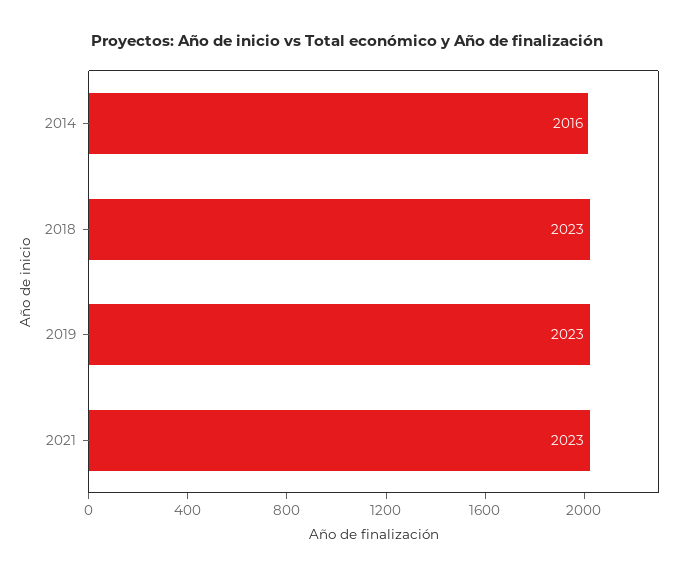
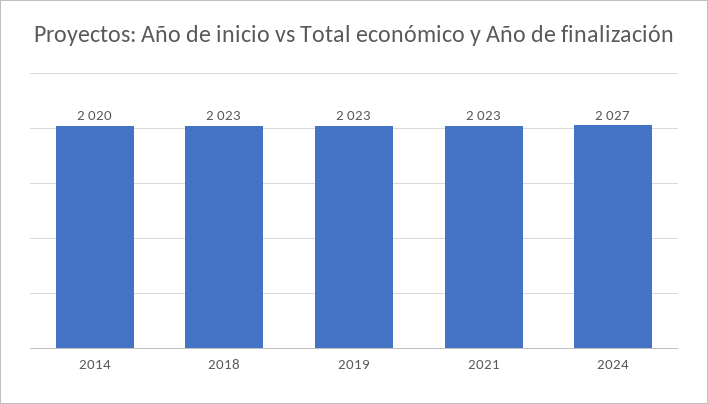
2014: 2016 -> 2020
2024: none -> 2027

